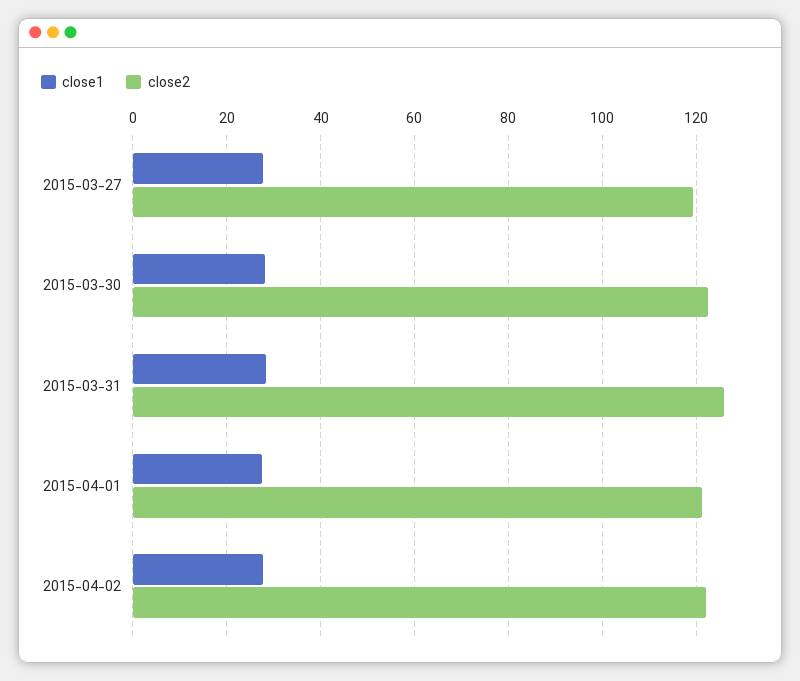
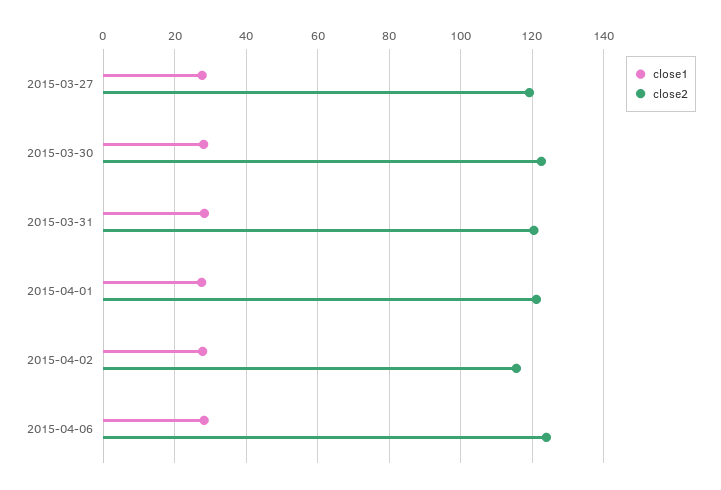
close2, 2015-03-31: 126 -> 120
close2, 2015-04-02: 122 -> 116
close1, 2015-04-06: none -> 28
close2, 2015-04-06: none -> 124

